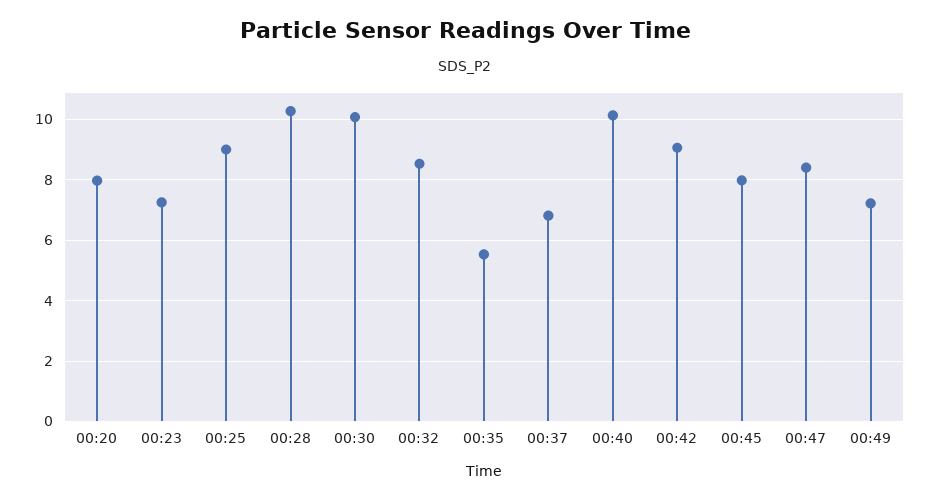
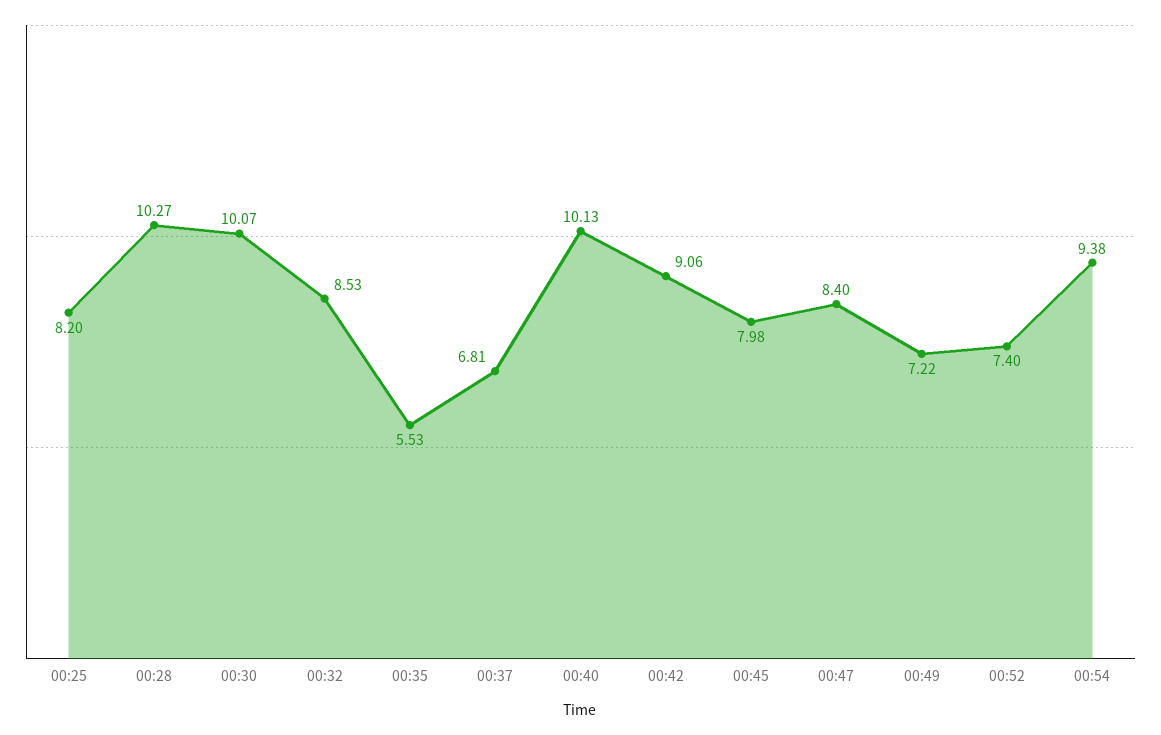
00:20: 8 -> none
00:23: 7.2 -> none
00:25: 9 -> 8.2
00:52: none -> 7.4
00:54: none -> 9.38

